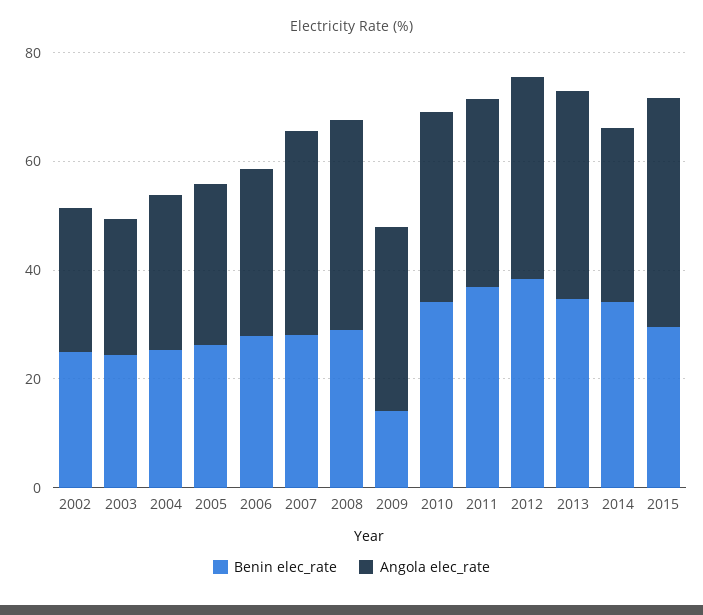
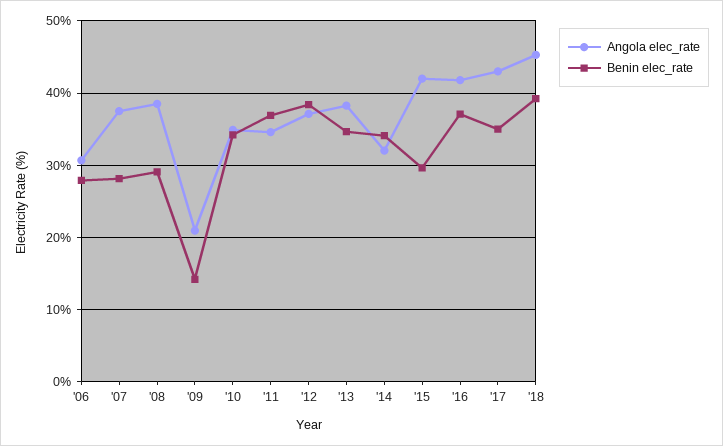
Benin elec_rate, 2002: 25 -> none
Angola elec_rate, 2002: 25 -> none
Benin elec_rate, 2003: 25 -> none
Angola elec_rate, 2003: 25 -> none
Benin elec_rate, 2004: 25 -> none
Angola elec_rate, 2004: 30 -> none
Benin elec_rate, 2005: 25 -> none
Angola elec_rate, 2005: 30 -> none
Angola elec_rate, 2009: 35 -> 21
Angola elec_rate, '16: none -> 42
Benin elec_rate, '16: none -> 37
Angola elec_rate, '17: none -> 43
Benin elec_rate, '17: none -> 35
Angola elec_rate, '18: none -> 45
Benin elec_rate, '18: none -> 39

